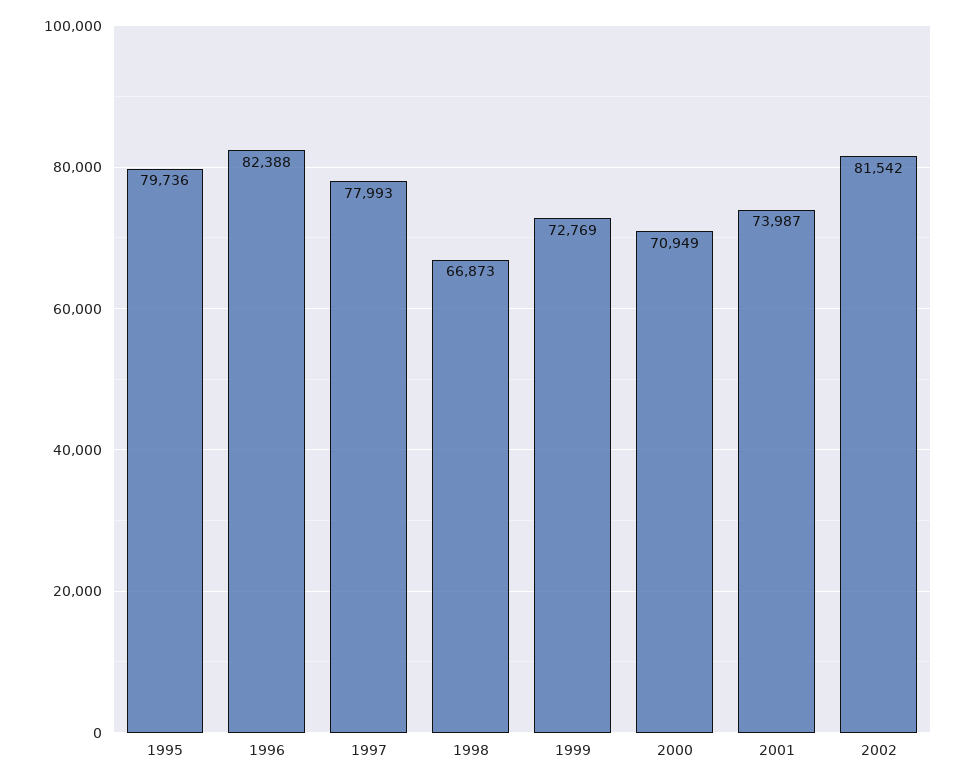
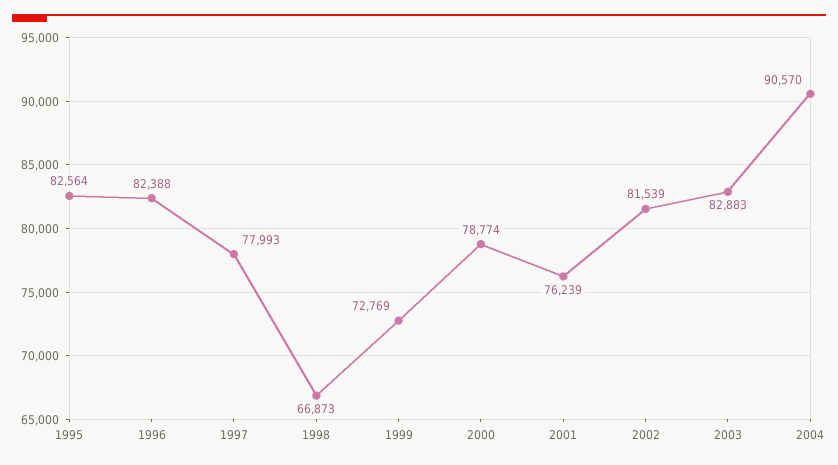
1995: 79736 -> 82564
2000: 70949 -> 78774
2001: 73987 -> 76239
2002: 81542 -> 81539
2003: none -> 82883
2004: none -> 90570

